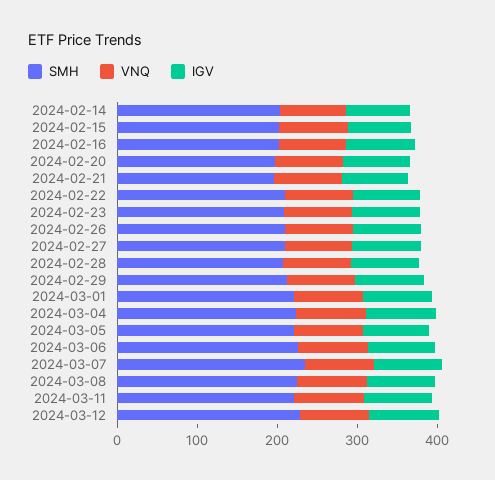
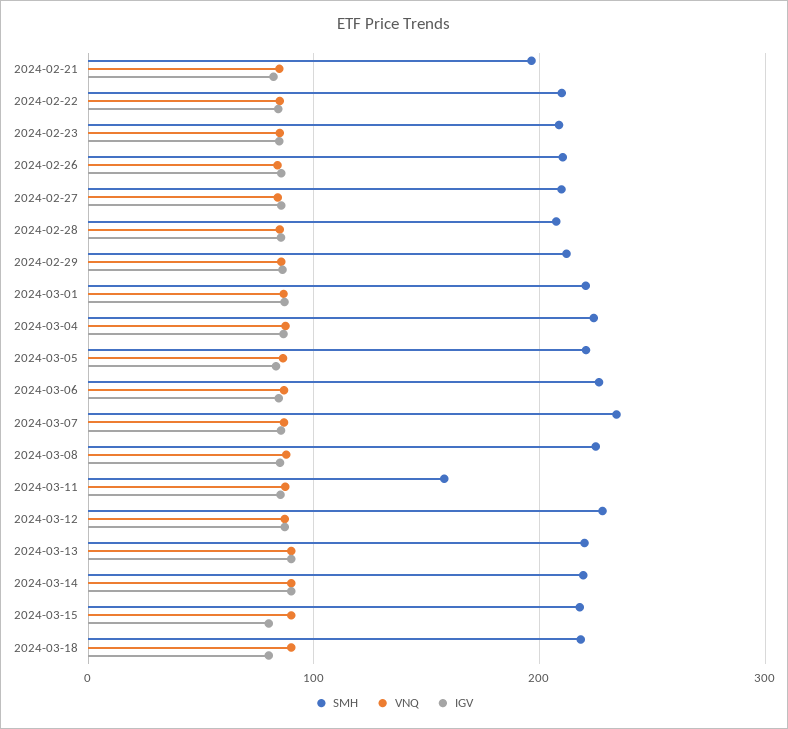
SMH, 2024-02-14: 200 -> none
VNQ, 2024-02-14: 80 -> none
IGV, 2024-02-14: 80 -> none
SMH, 2024-02-15: 200 -> none
VNQ, 2024-02-15: 80 -> none
IGV, 2024-02-15: 80 -> none
SMH, 2024-02-16: 200 -> none
VNQ, 2024-02-16: 80 -> none
IGV, 2024-02-16: 80 -> none
SMH, 2024-02-20: 200 -> none
VNQ, 2024-02-20: 80 -> none
IGV, 2024-02-20: 80 -> none
SMH, 2024-03-11: 220 -> 160
SMH, 2024-03-13: none -> 220
VNQ, 2024-03-13: none -> 90
IGV, 2024-03-13: none -> 90
SMH, 2024-03-14: none -> 220
VNQ, 2024-03-14: none -> 90
IGV, 2024-03-14: none -> 90
SMH, 2024-03-15: none -> 220
VNQ, 2024-03-15: none -> 90
IGV, 2024-03-15: none -> 80
SMH, 2024-03-18: none -> 220
VNQ, 2024-03-18: none -> 90
IGV, 2024-03-18: none -> 80

